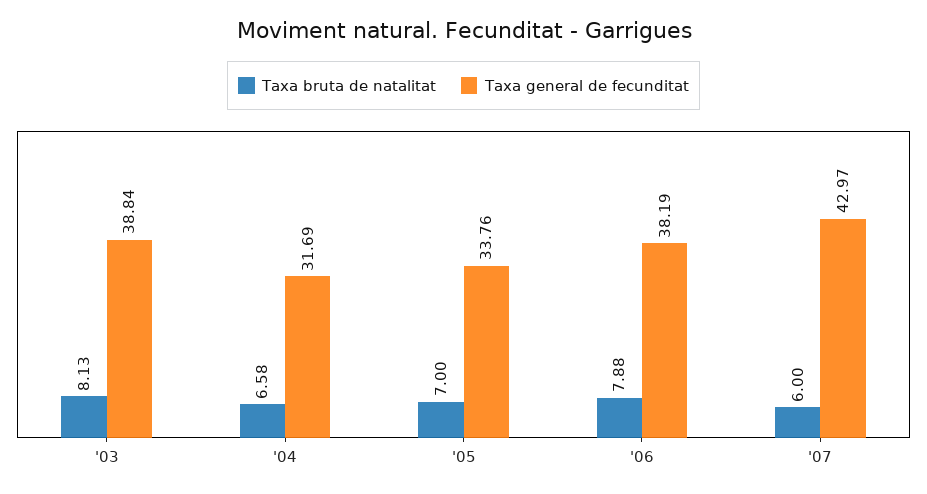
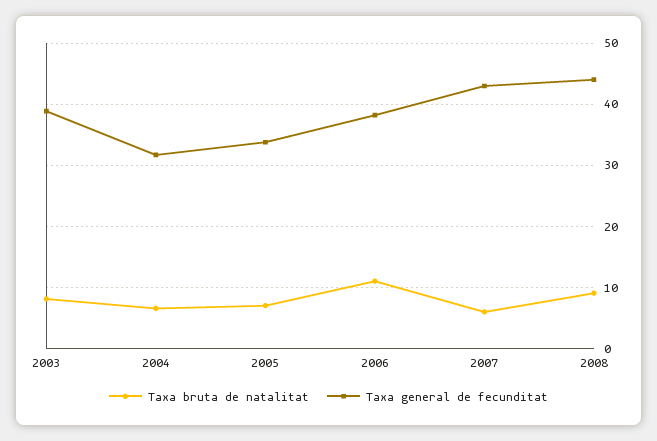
Taxa bruta de natalitat, '06: 7.88 -> 11
Taxa bruta de natalitat, 2008: none -> 9
Taxa general de fecunditat, 2008: none -> 44

